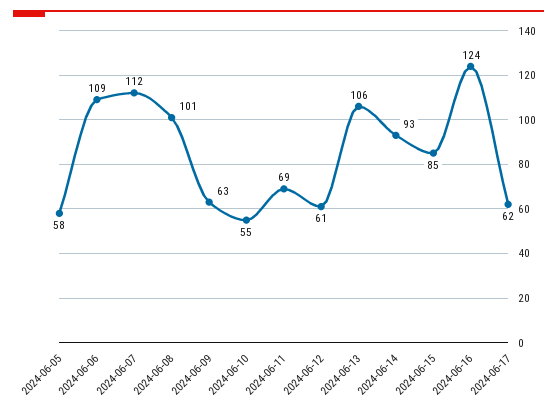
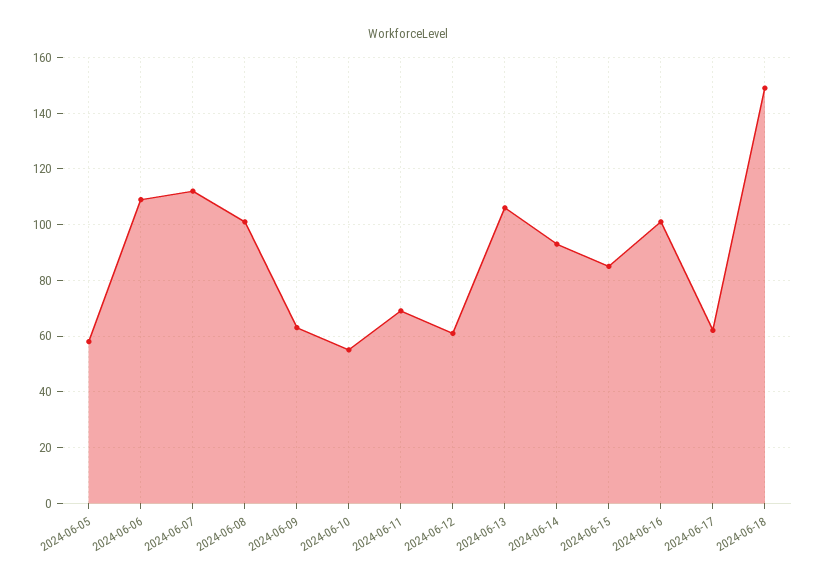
2024-06-16: 124 -> 100
2024-06-18: none -> 150

